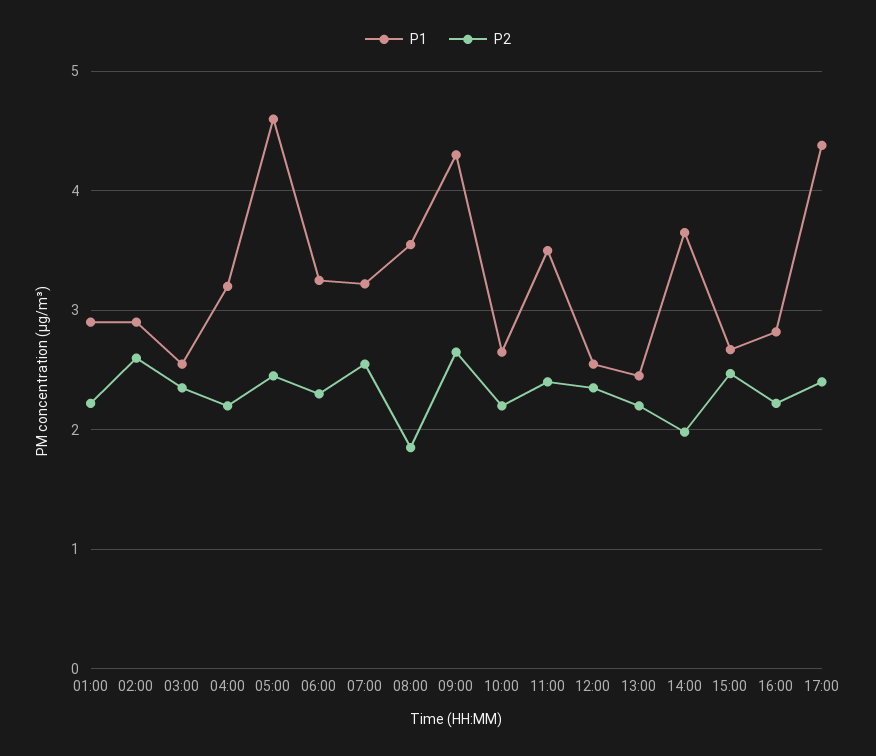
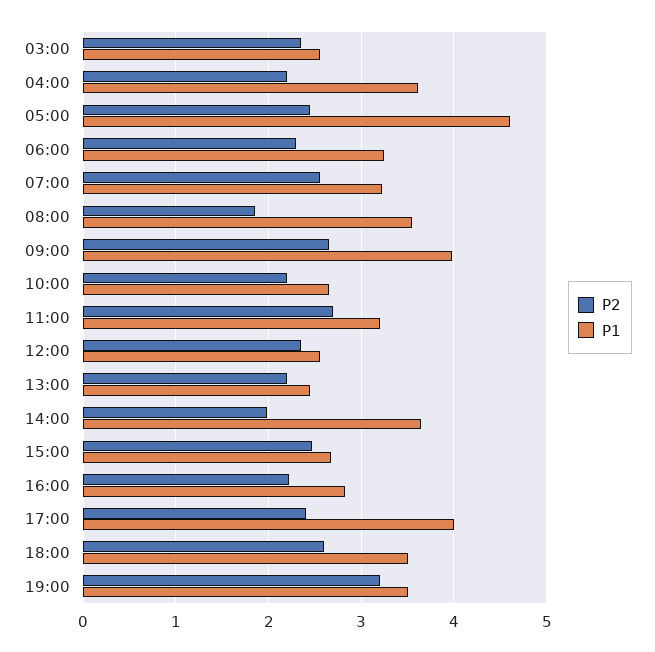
P1, 01:00: 2.9 -> none
P2, 01:00: 2.2 -> none
P1, 02:00: 2.9 -> none
P2, 02:00: 2.6 -> none
P1, 04:00: 3.2 -> 3.6
P1, 09:00: 4.3 -> 4
P1, 11:00: 3.5 -> 3.2
P2, 11:00: 2.4 -> 2.7
P1, 17:00: 4.4 -> 4
P2, 18:00: none -> 2.6
P1, 18:00: none -> 3.5
P2, 19:00: none -> 3.2
P1, 19:00: none -> 3.5

